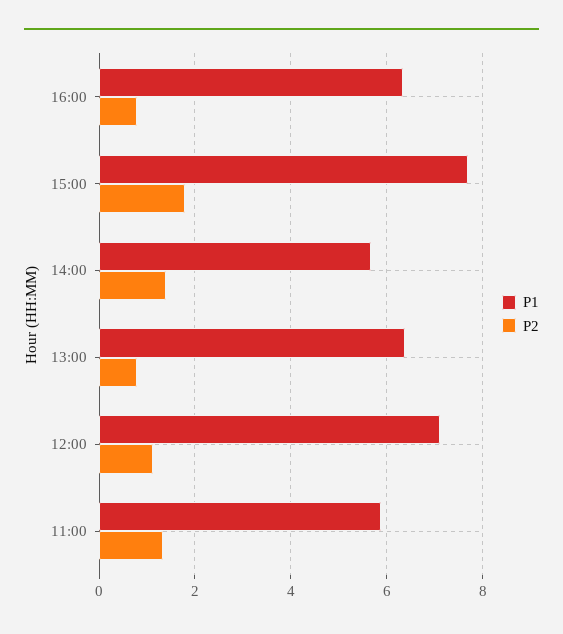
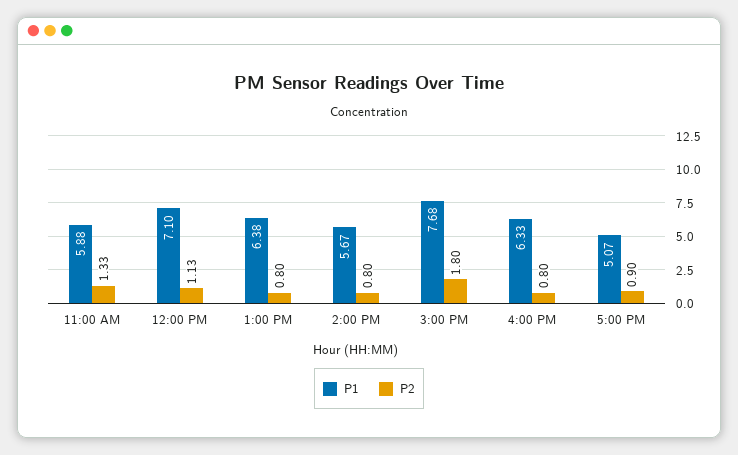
P2, 14:00: 1.4 -> 0.8
P1, 5:00 PM: none -> 5.07
P2, 5:00 PM: none -> 0.9

